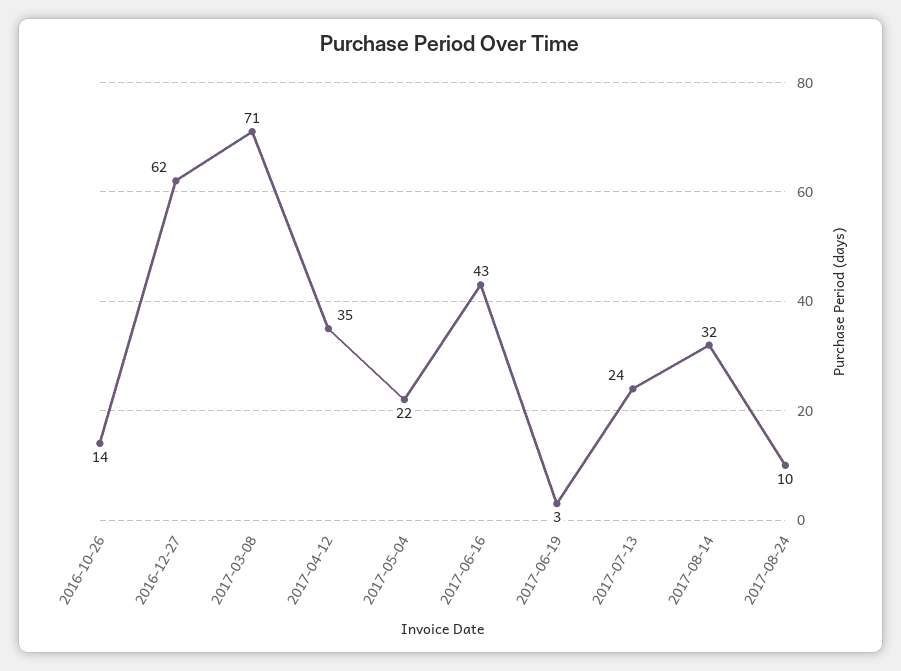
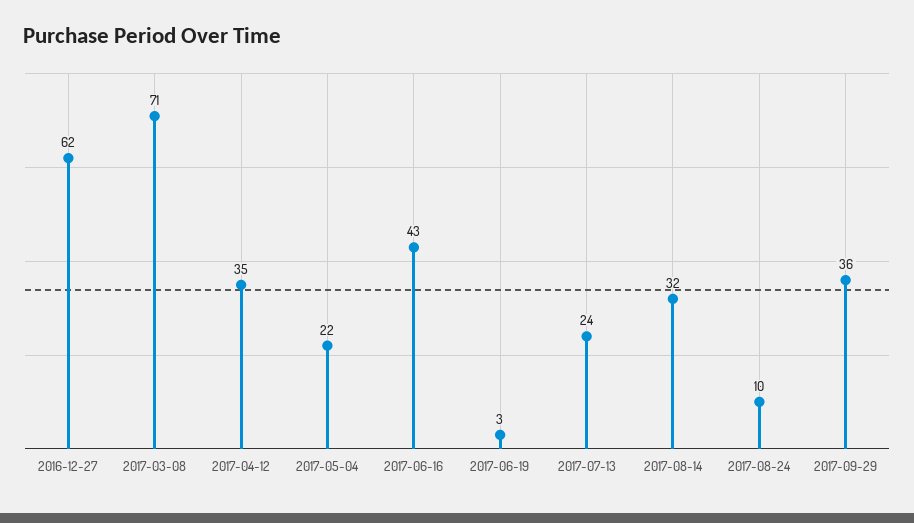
2016-10-26: 14 -> none
2017-09-29: none -> 36

